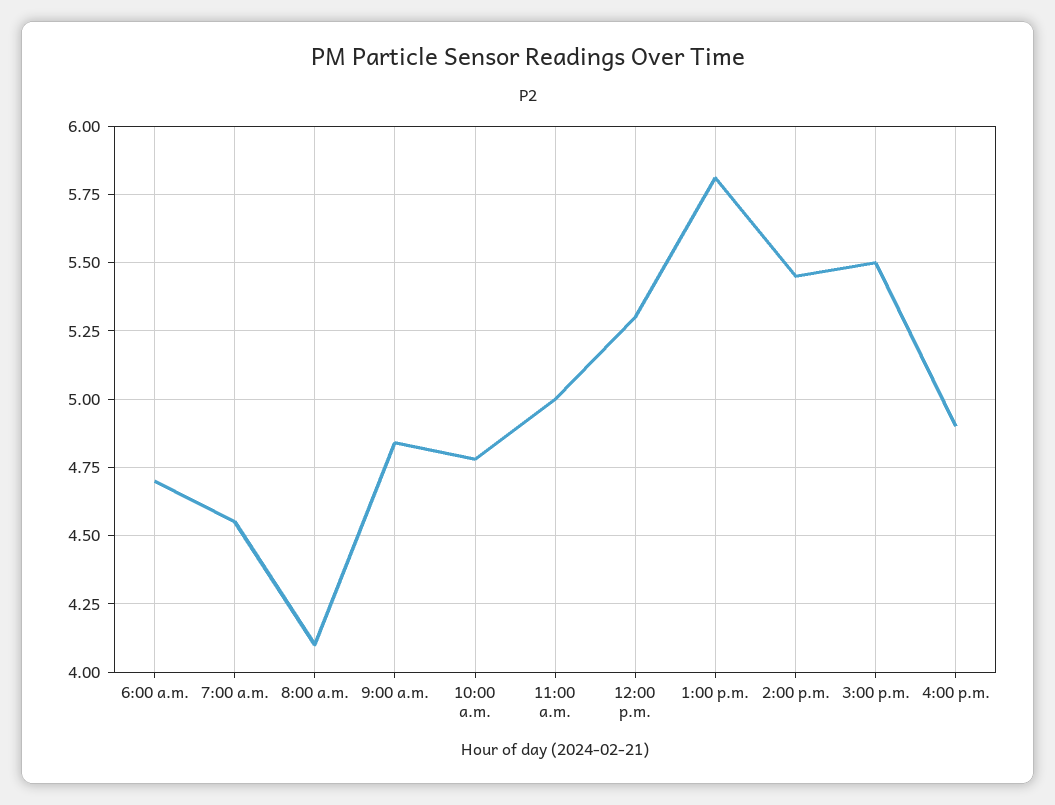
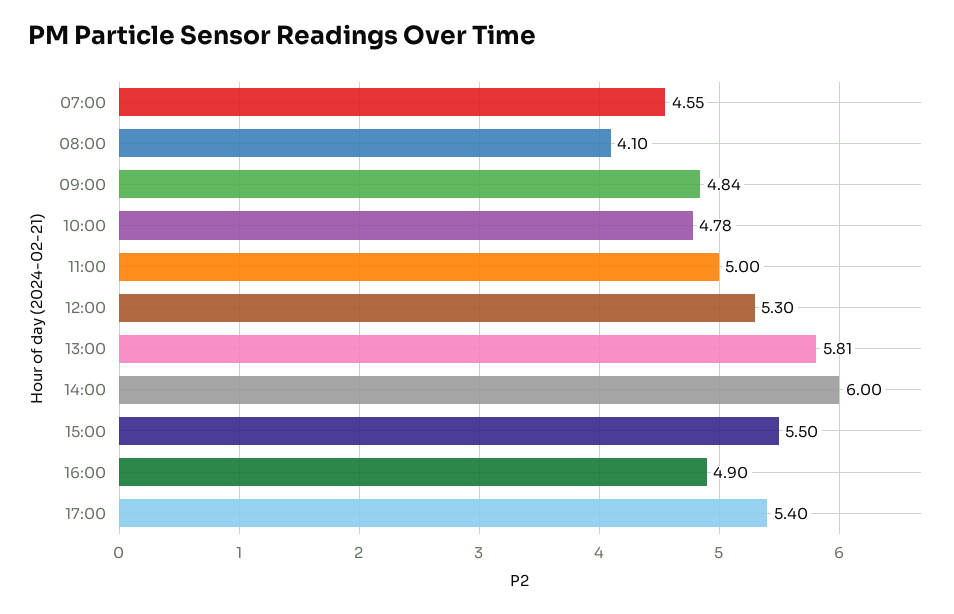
6:00 a.m.: 4.7 -> none
2:00 p.m.: 5.45 -> 6
17:00: none -> 5.4

